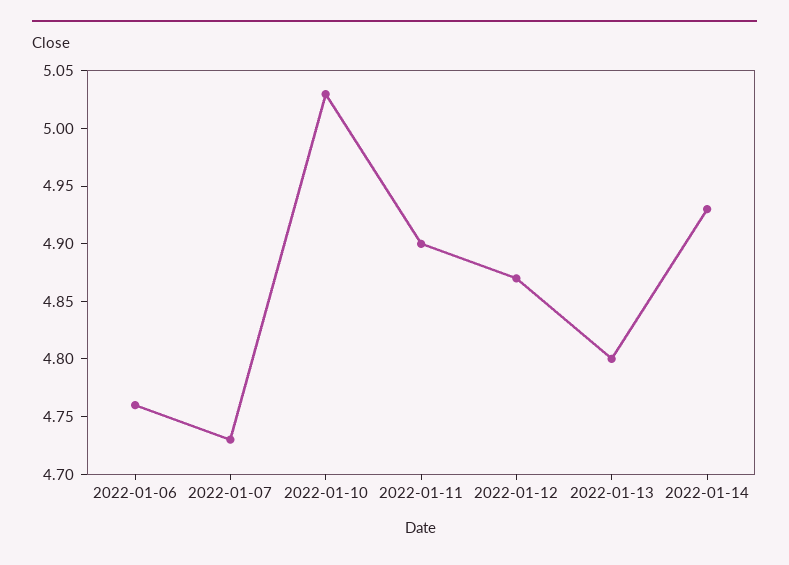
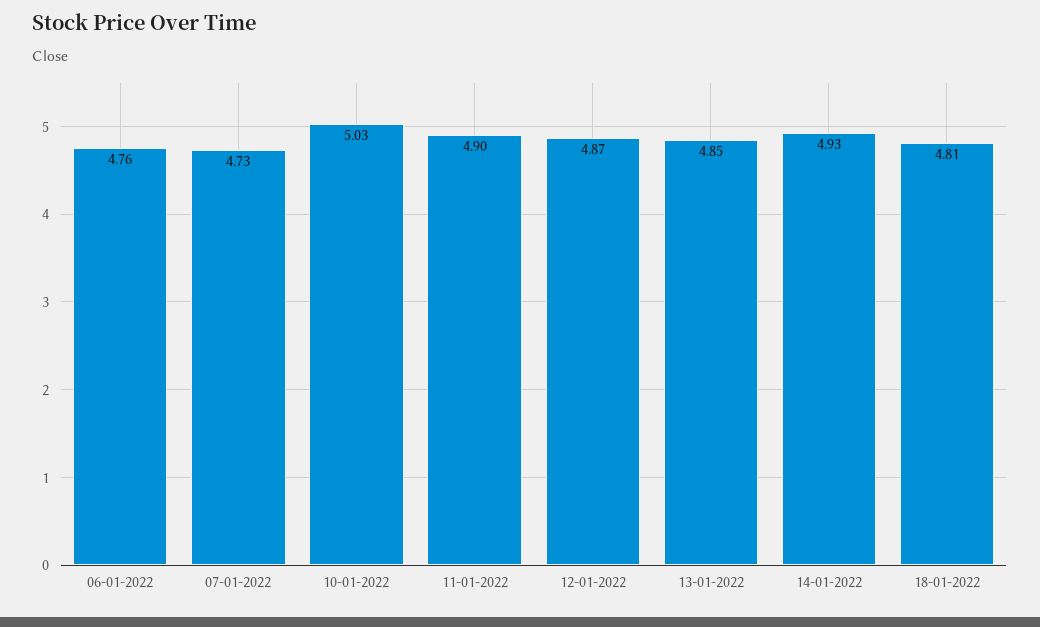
2022-01-13: 4.8 -> 4.85
18-01-2022: none -> 4.81

